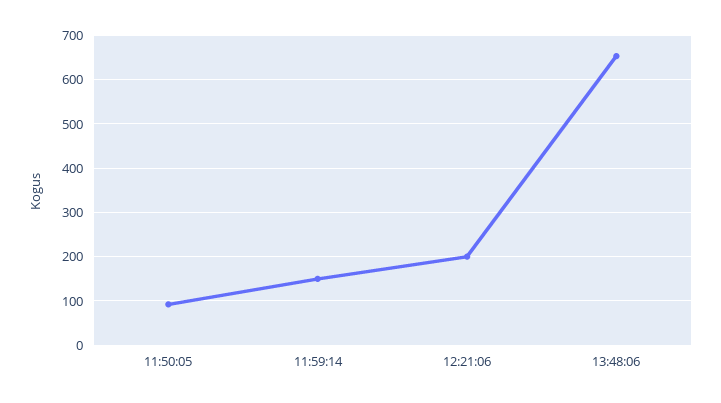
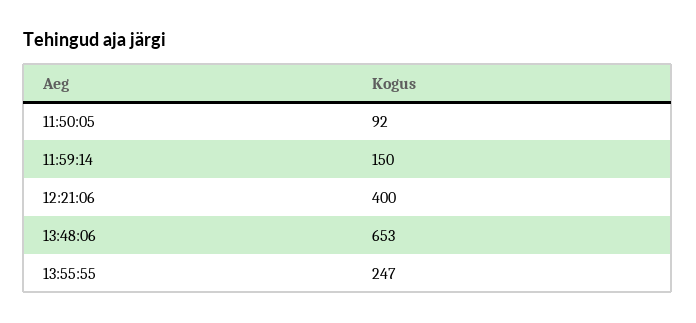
12:21:06: 200 -> 400
13:55:55: none -> 247

